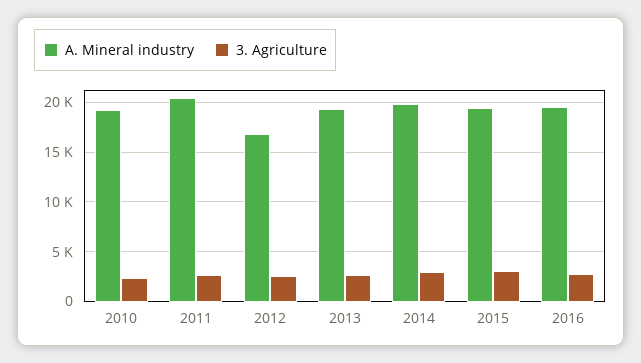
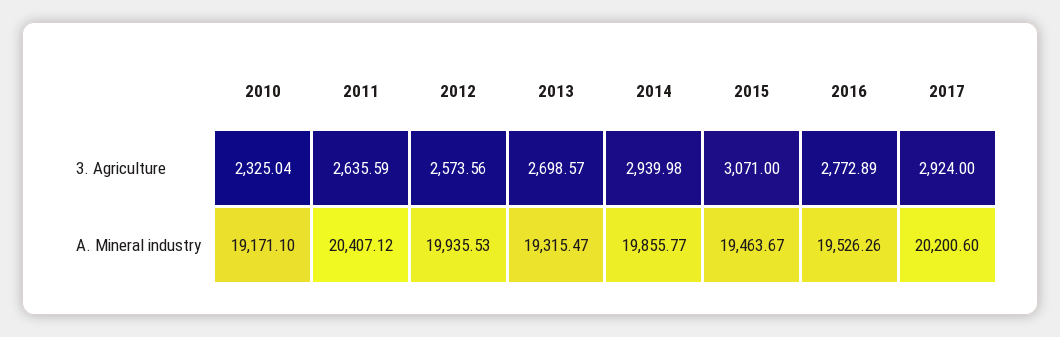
A. Mineral industry, 2012: 17000 -> 19935.53
3. Agriculture, 2017: none -> 2924
A. Mineral industry, 2017: none -> 20200.6

